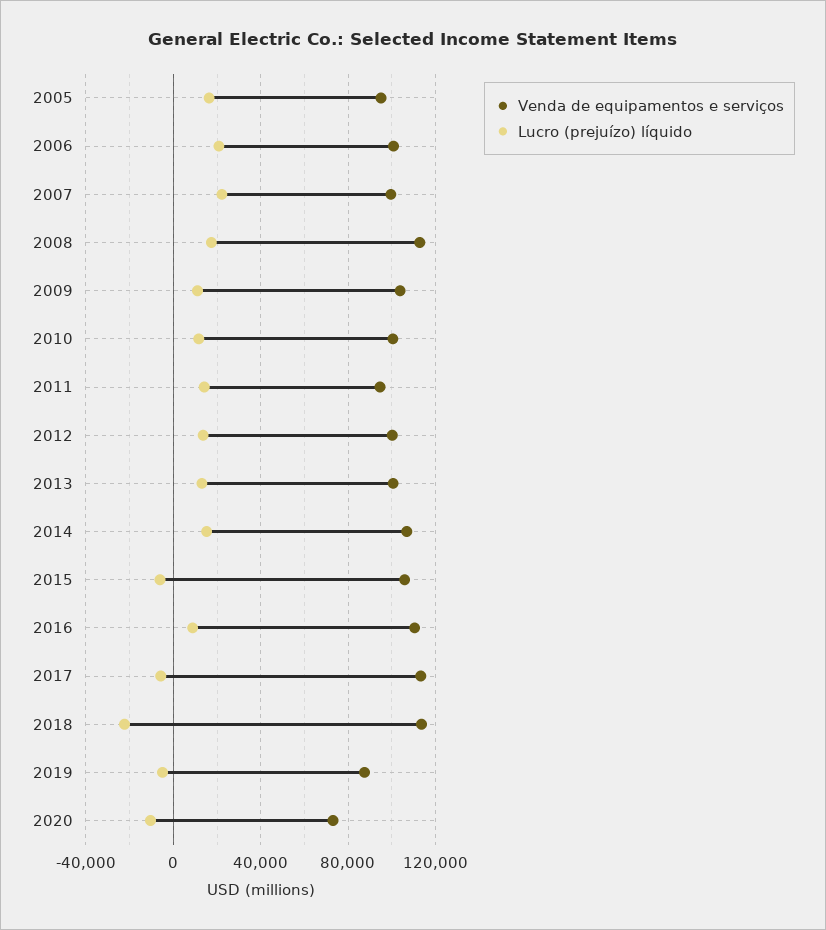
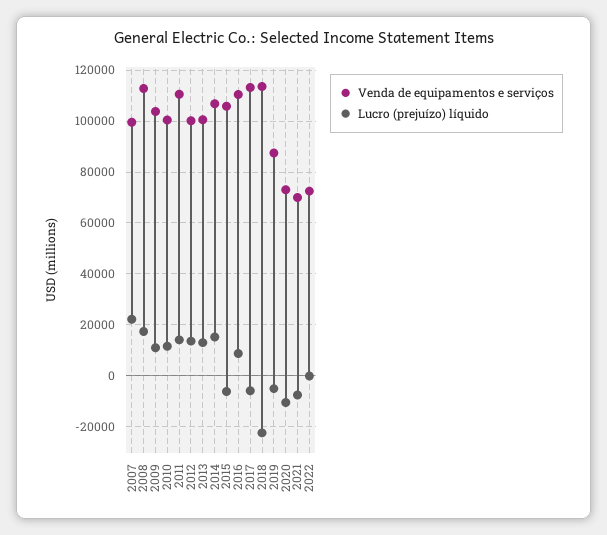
Venda de equipamentos e serviços, 2005: 95000 -> none
Lucro (prejuízo) líquido, 2005: 15000 -> none
Venda de equipamentos e serviços, 2006: 100000 -> none
Lucro (prejuízo) líquido, 2006: 20000 -> none
Venda de equipamentos e serviços, 2011: 95000 -> 110000
Venda de equipamentos e serviços, 2021: none -> 70000
Lucro (prejuízo) líquido, 2021: none -> -7500
Venda de equipamentos e serviços, 2022: none -> 72500
Lucro (prejuízo) líquido, 2022: none -> 0

